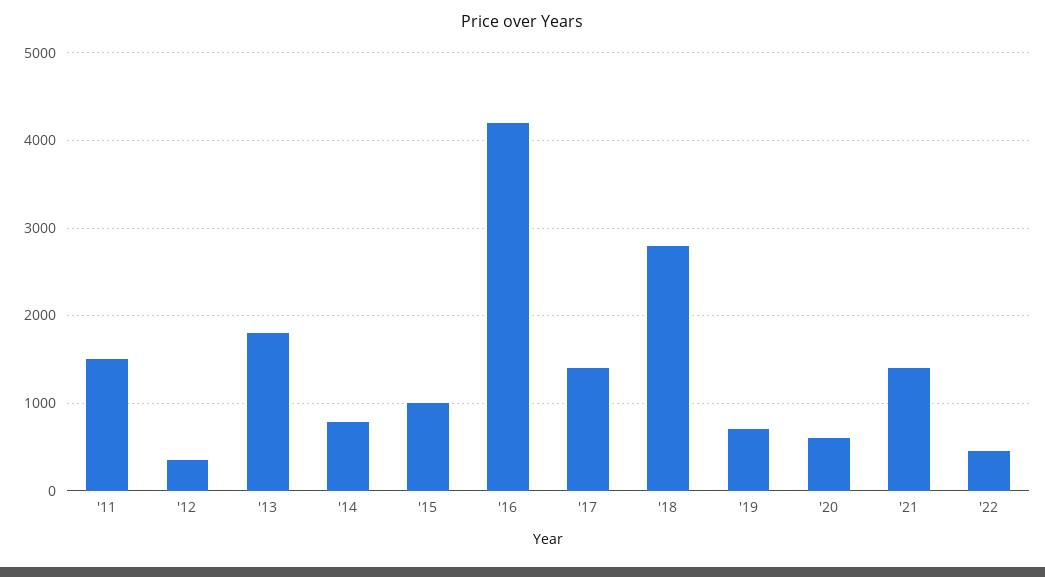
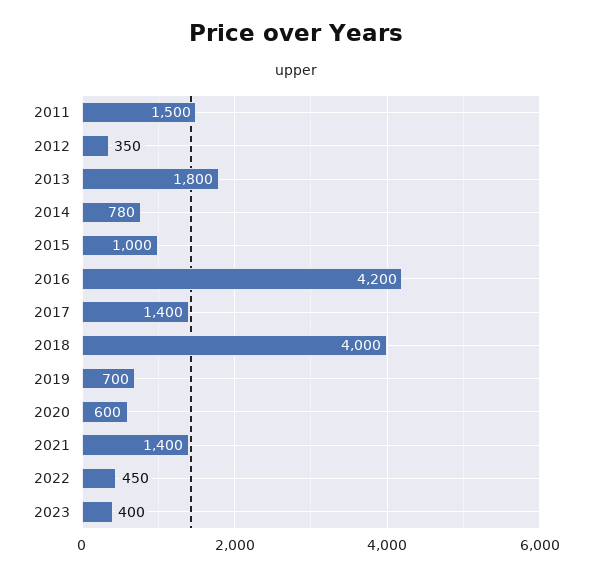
'18: 2800 -> 4000
2023: none -> 400

